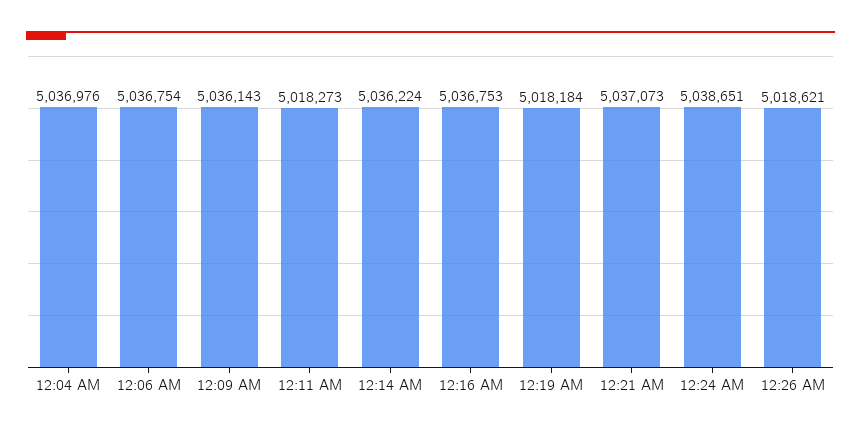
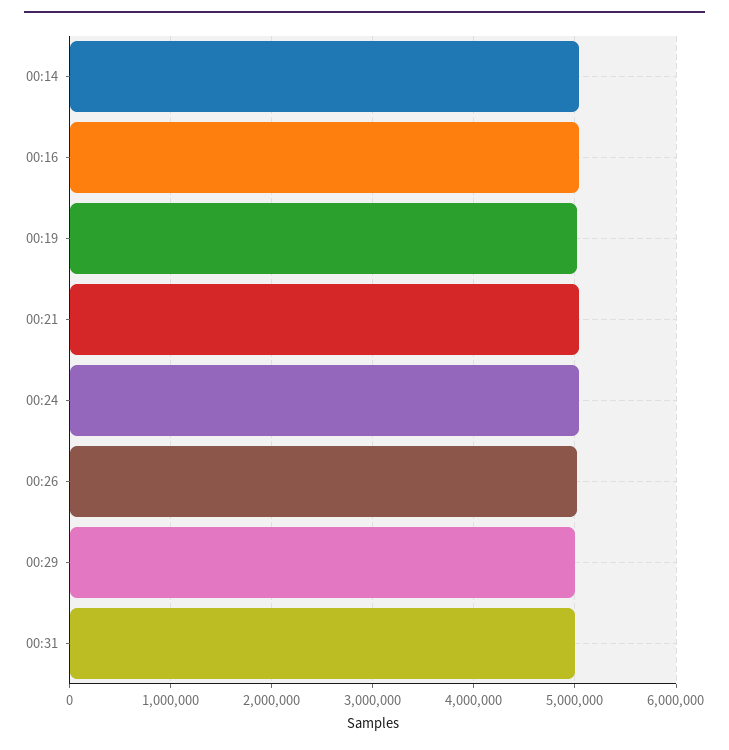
12:04 AM: 5036976 -> none
12:06 AM: 5036754 -> none
12:09 AM: 5036143 -> none
12:11 AM: 5018273 -> none
00:29: none -> 5000000
00:31: none -> 5000000

